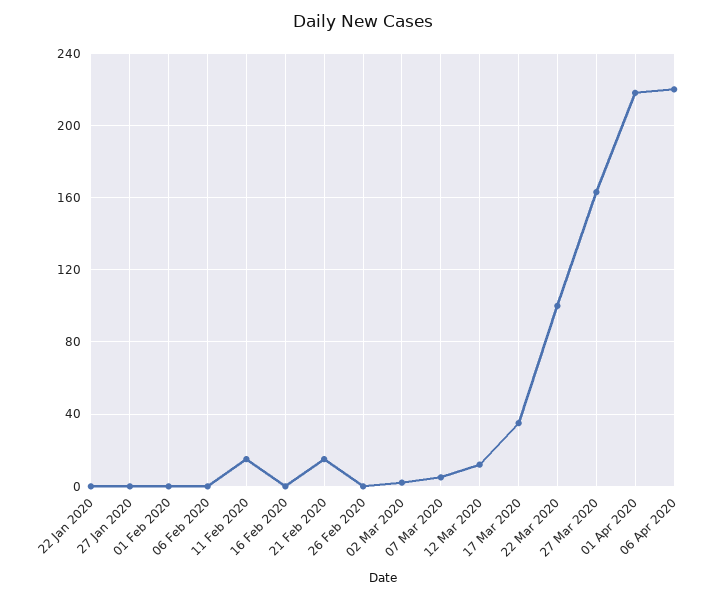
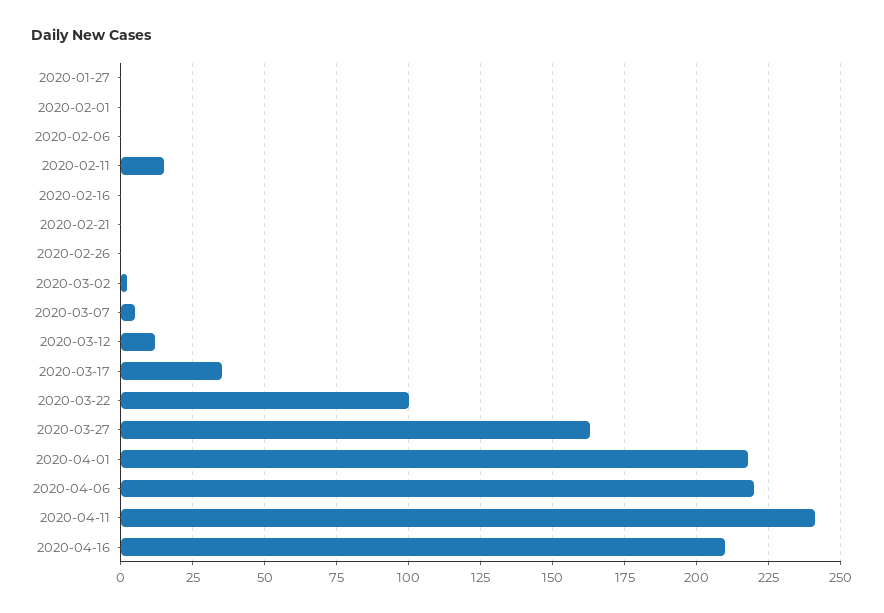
22 Jan 2020: 0 -> none
21 Feb 2020: 15 -> 0
2020-04-11: none -> 240
2020-04-16: none -> 210

